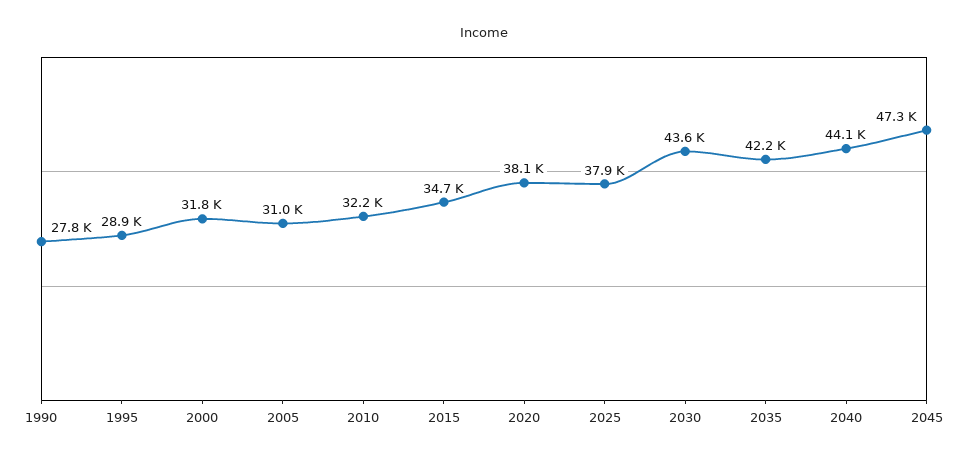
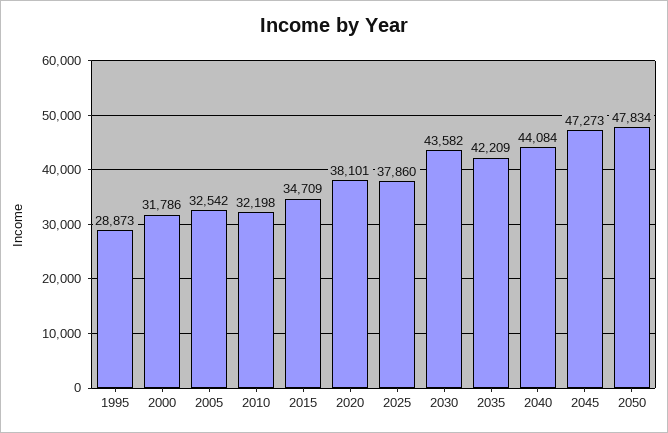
1990: 27800 -> none
2005: 31000 -> 32542
2050: none -> 47834

